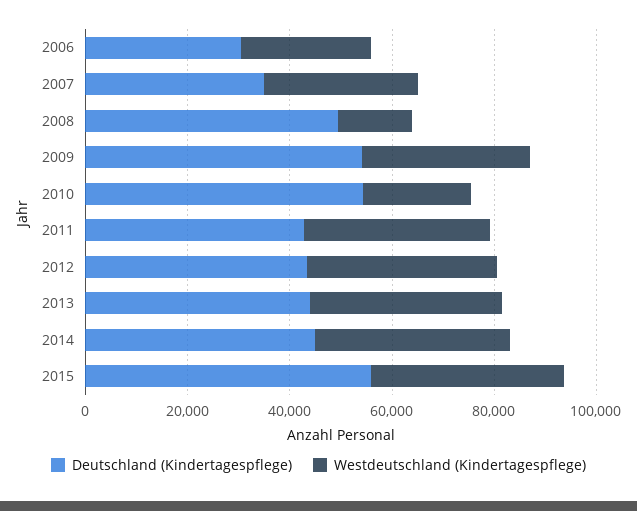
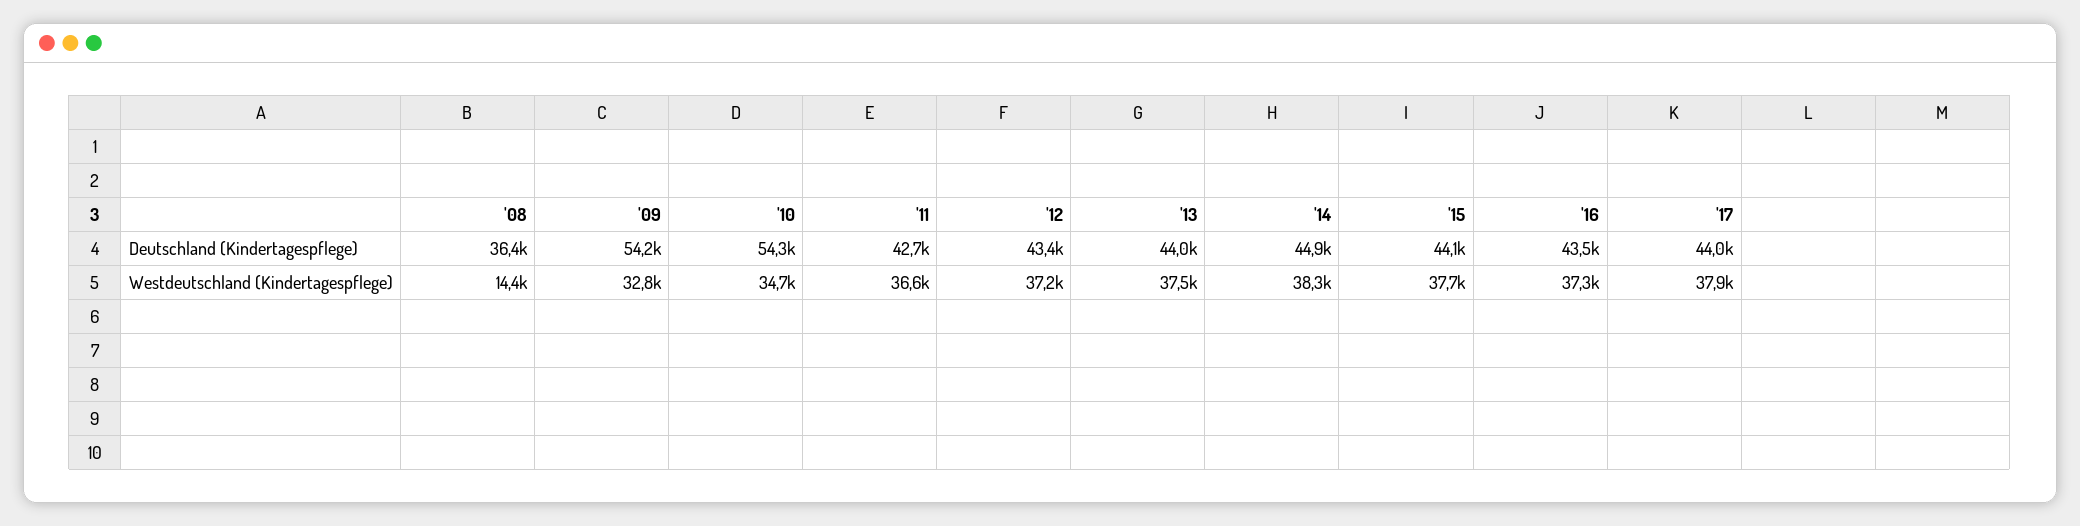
Deutschland (Kindertagespflege), 2006: 30000 -> none
Westdeutschland (Kindertagespflege), 2006: 25000 -> none
Deutschland (Kindertagespflege), 2007: 35000 -> none
Westdeutschland (Kindertagespflege), 2007: 30000 -> none
Deutschland (Kindertagespflege), 2008: 50000 -> 36400
Westdeutschland (Kindertagespflege), 2010: 20000 -> 34700
Deutschland (Kindertagespflege), 2015: 55000 -> 44100
Deutschland (Kindertagespflege), '16: none -> 43500
Deutschland (Kindertagespflege), '17: none -> 44000
Westdeutschland (Kindertagespflege), '16: none -> 37300
Westdeutschland (Kindertagespflege), '17: none -> 37900

